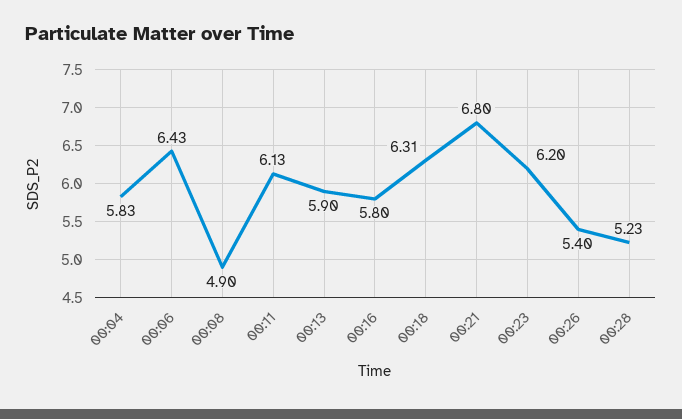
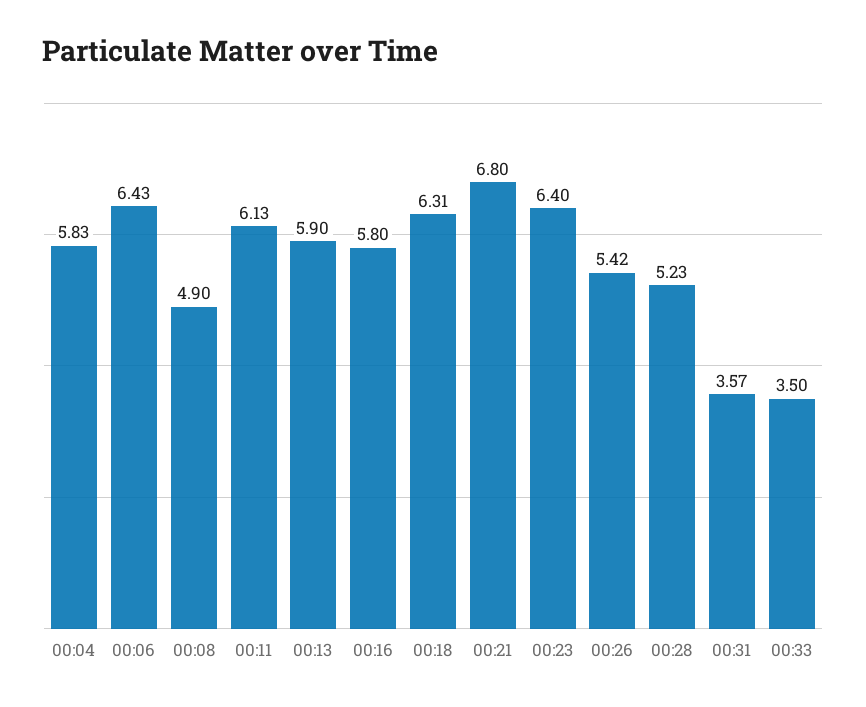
00:23: 6.2 -> 6.4
00:26: 5.4 -> 5.42
00:31: none -> 3.57
00:33: none -> 3.5

